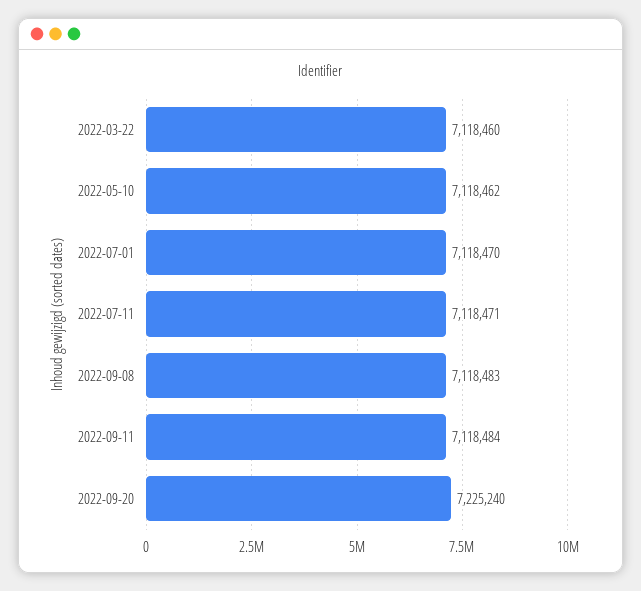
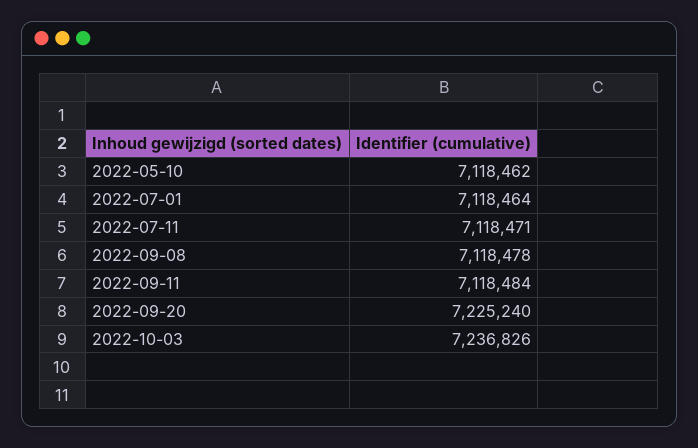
2022-03-22: 7118460 -> none
2022-07-01: 7118470 -> 7118464
2022-09-08: 7118483 -> 7118478
2022-10-03: none -> 7236826

